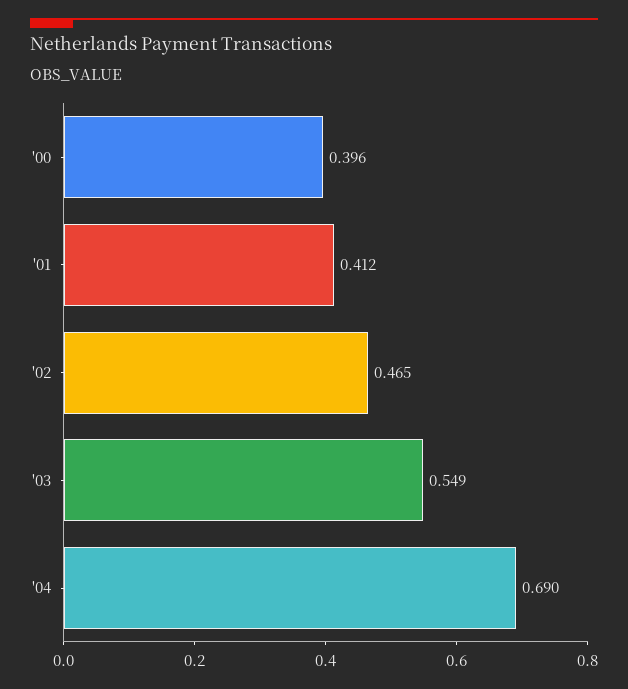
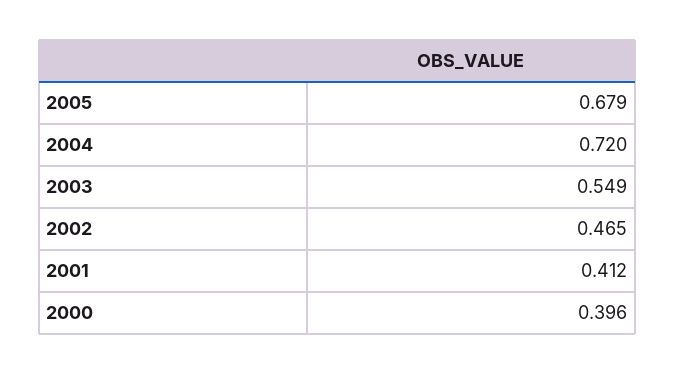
'04: 0.69 -> 0.72
2005: none -> 0.679

